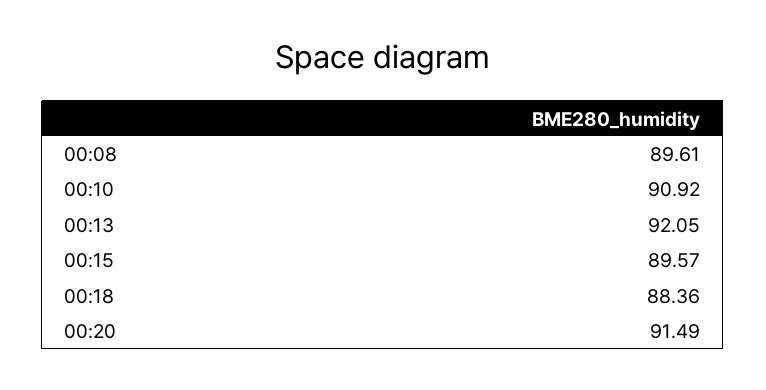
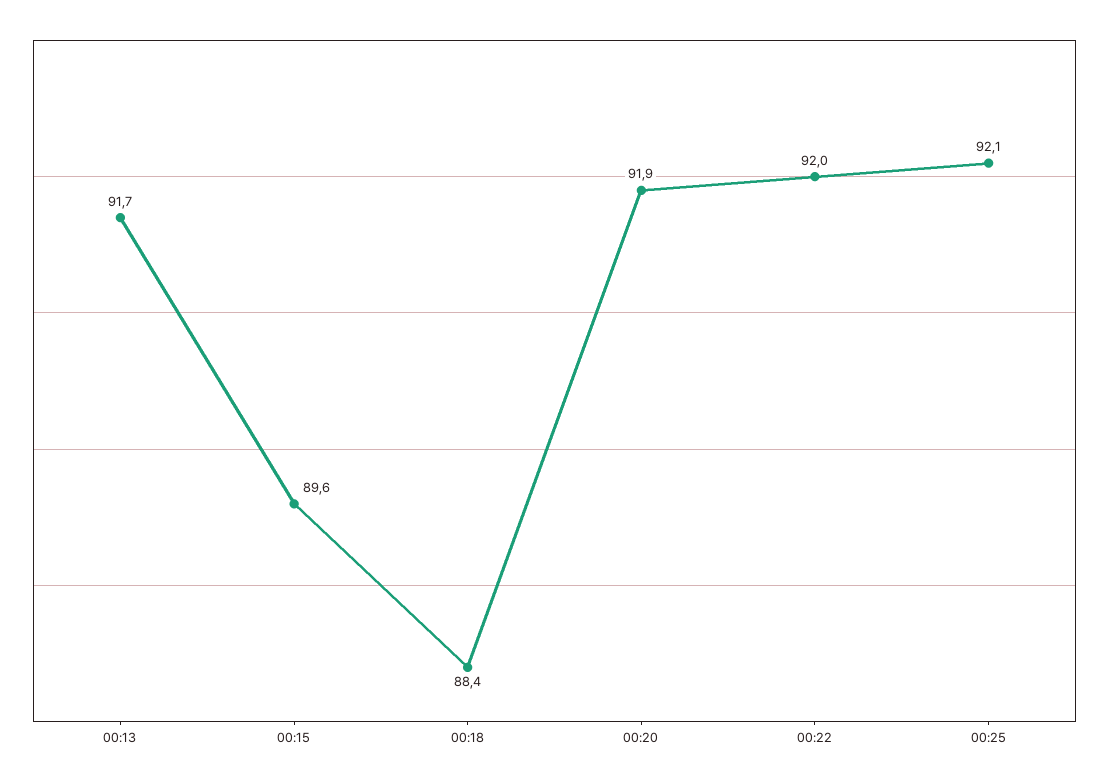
00:08: 89.61 -> none
00:10: 90.92 -> none
00:13: 92.05 -> 91.7
00:20: 91.49 -> 91.9
00:22: none -> 92
00:25: none -> 92.1

